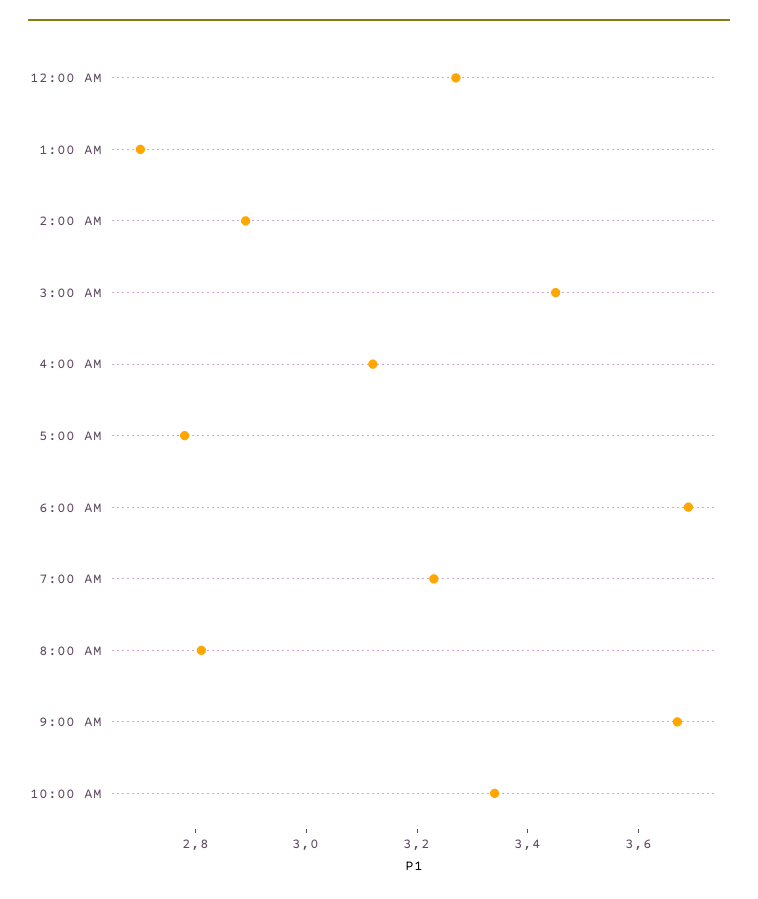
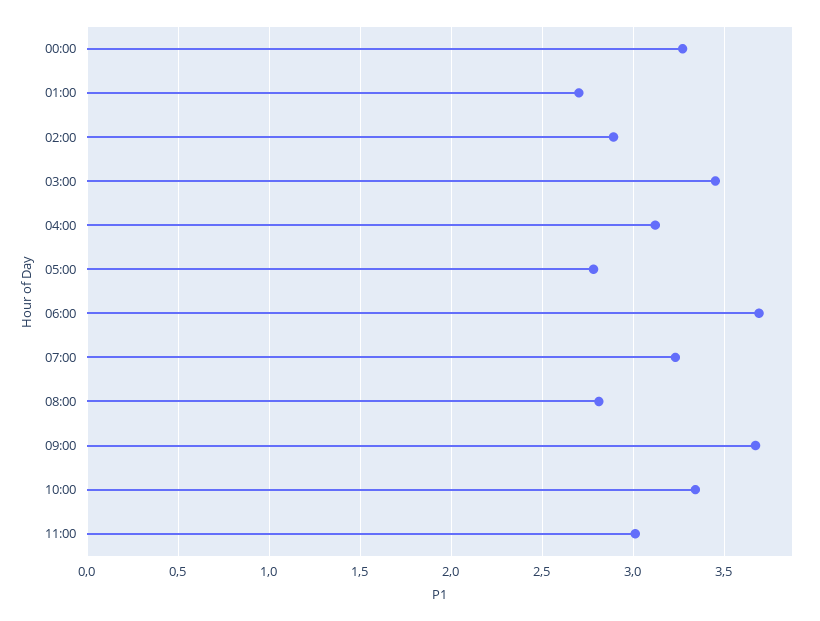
11:00: none -> 3

